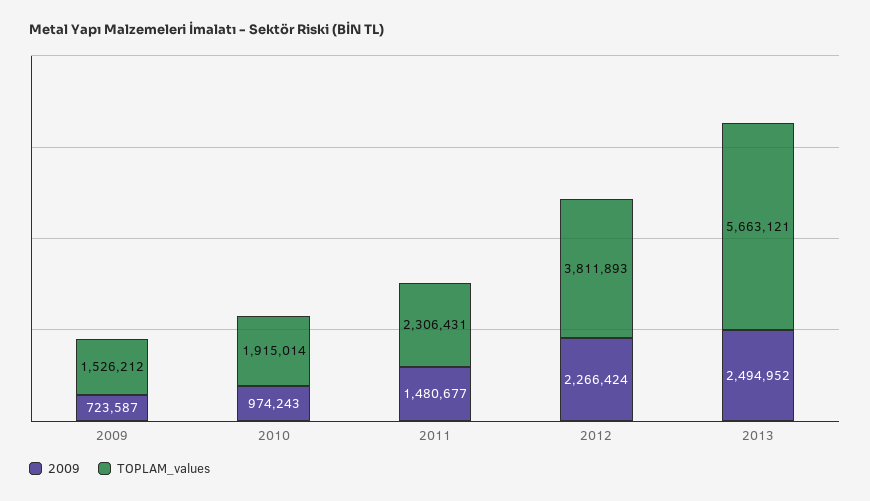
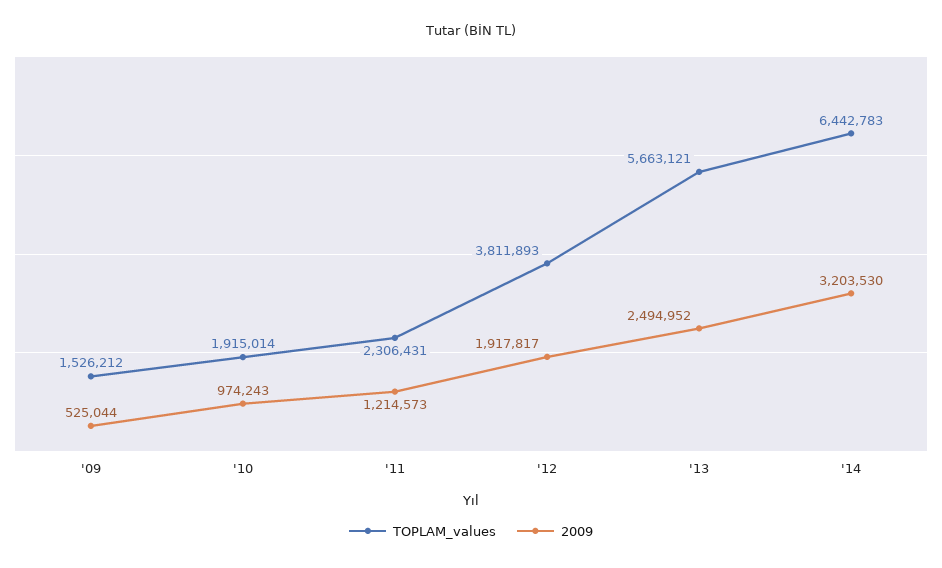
2009, 2009: 723587 -> 525044
2009, 2011: 1480677 -> 1214573
2009, 2012: 2266424 -> 1917817
TOPLAM_values, '14: none -> 6442783
2009, '14: none -> 3203530

